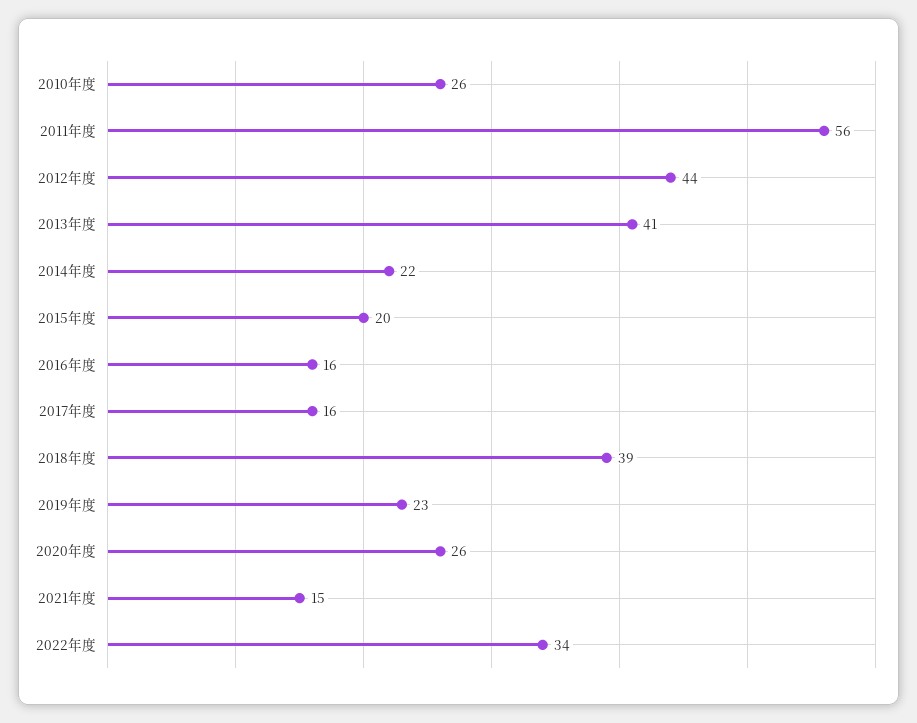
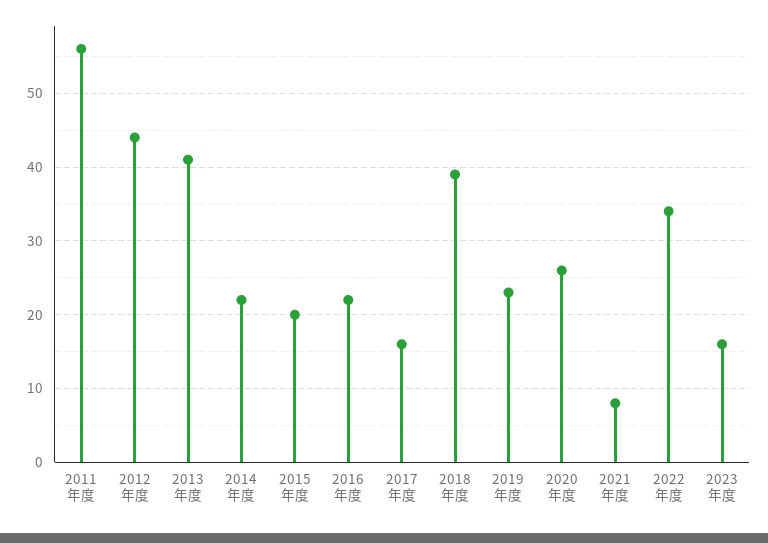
2010年度: 26 -> none
2016年度: 16 -> 22
2021年度: 15 -> 8
2023年度: none -> 16

